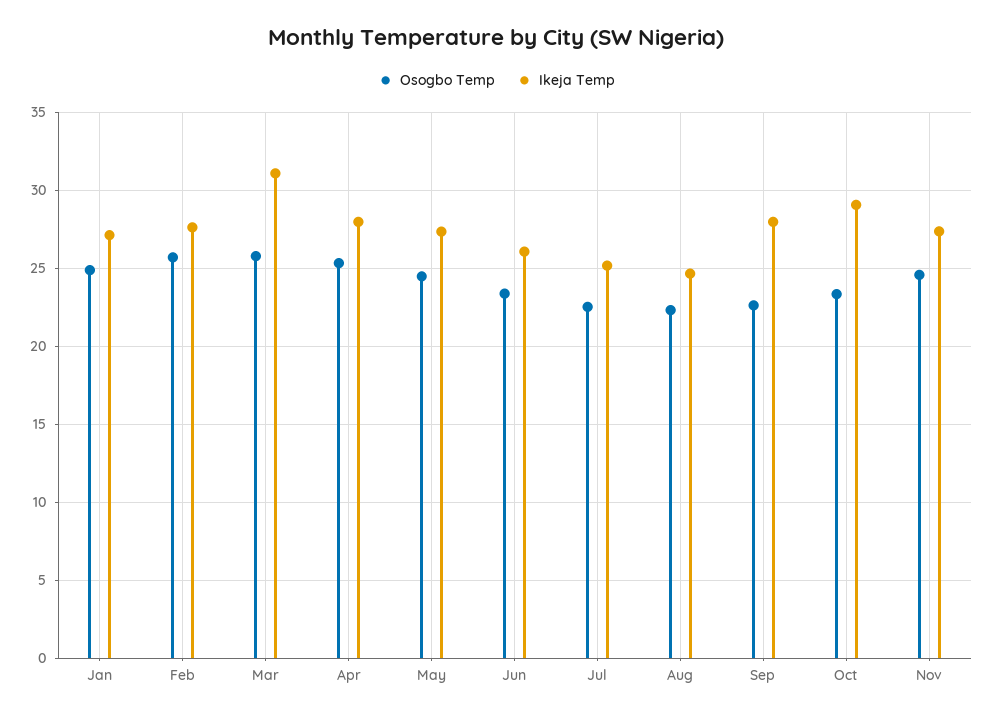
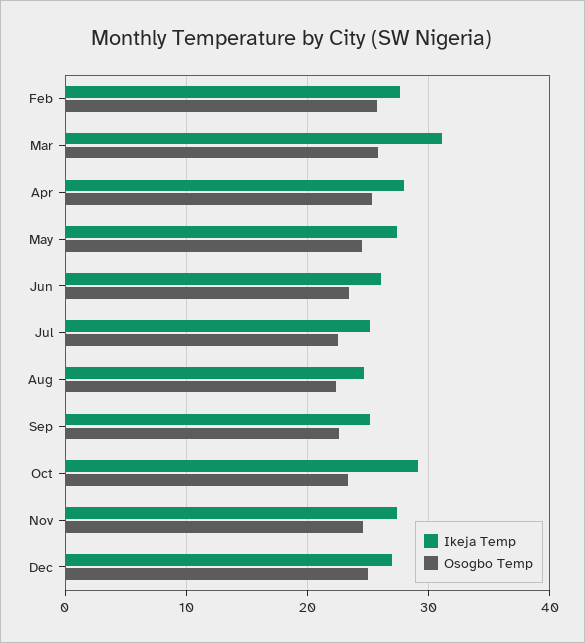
Osogbo Temp, Jan: 25 -> none
Ikeja Temp, Jan: 27 -> none
Ikeja Temp, Sep: 28 -> 25
Ikeja Temp, Dec: none -> 27
Osogbo Temp, Dec: none -> 25

